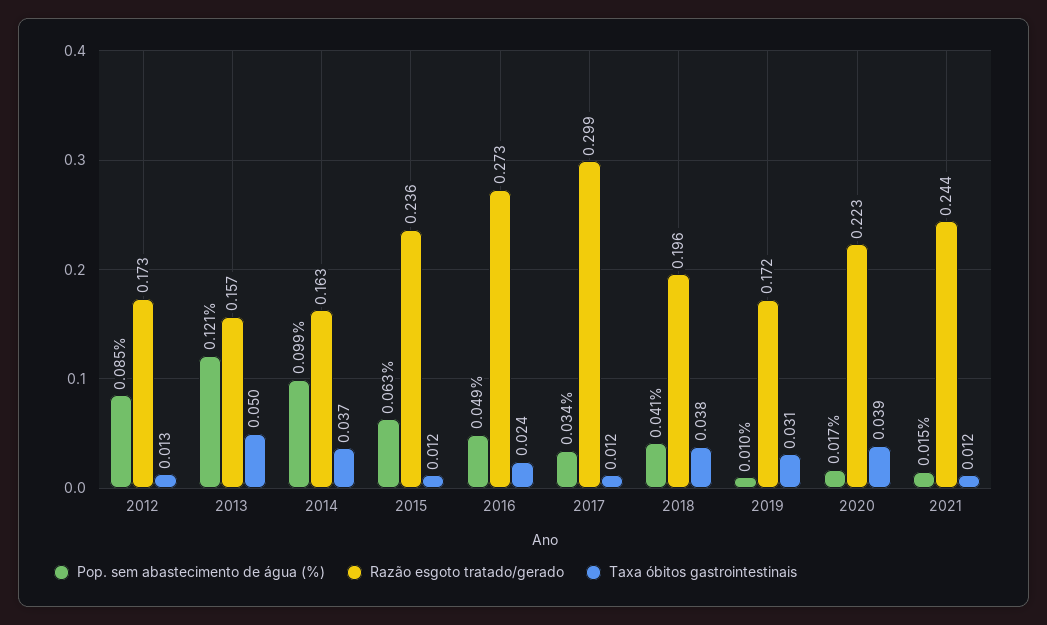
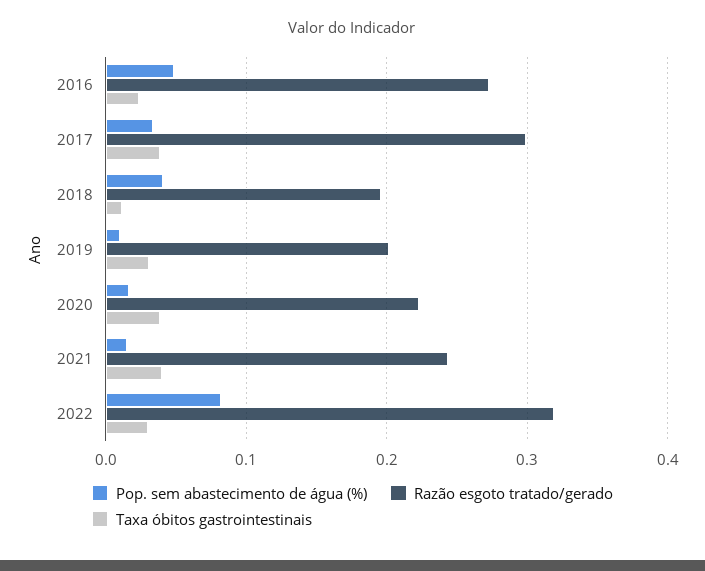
Pop. sem abastecimento de água (%), 2012: 0.085 -> none
Razão esgoto tratado/gerado, 2012: 0.173 -> none
Taxa óbitos gastrointestinais, 2012: 0.013 -> none
Pop. sem abastecimento de água (%), 2013: 0.121 -> none
Razão esgoto tratado/gerado, 2013: 0.157 -> none
Taxa óbitos gastrointestinais, 2013: 0.05 -> none
Pop. sem abastecimento de água (%), 2014: 0.099 -> none
Razão esgoto tratado/gerado, 2014: 0.163 -> none
Taxa óbitos gastrointestinais, 2014: 0.037 -> none
Pop. sem abastecimento de água (%), 2015: 0.063 -> none
Razão esgoto tratado/gerado, 2015: 0.236 -> none
Taxa óbitos gastrointestinais, 2015: 0.012 -> none
Taxa óbitos gastrointestinais, 2017: 0.012 -> 0.04
Taxa óbitos gastrointestinais, 2018: 0.038 -> 0.01
Razão esgoto tratado/gerado, 2019: 0.172 -> 0.2
Taxa óbitos gastrointestinais, 2021: 0.012 -> 0.04
Pop. sem abastecimento de água (%), 2022: none -> 0.08
Razão esgoto tratado/gerado, 2022: none -> 0.32
Taxa óbitos gastrointestinais, 2022: none -> 0.03

